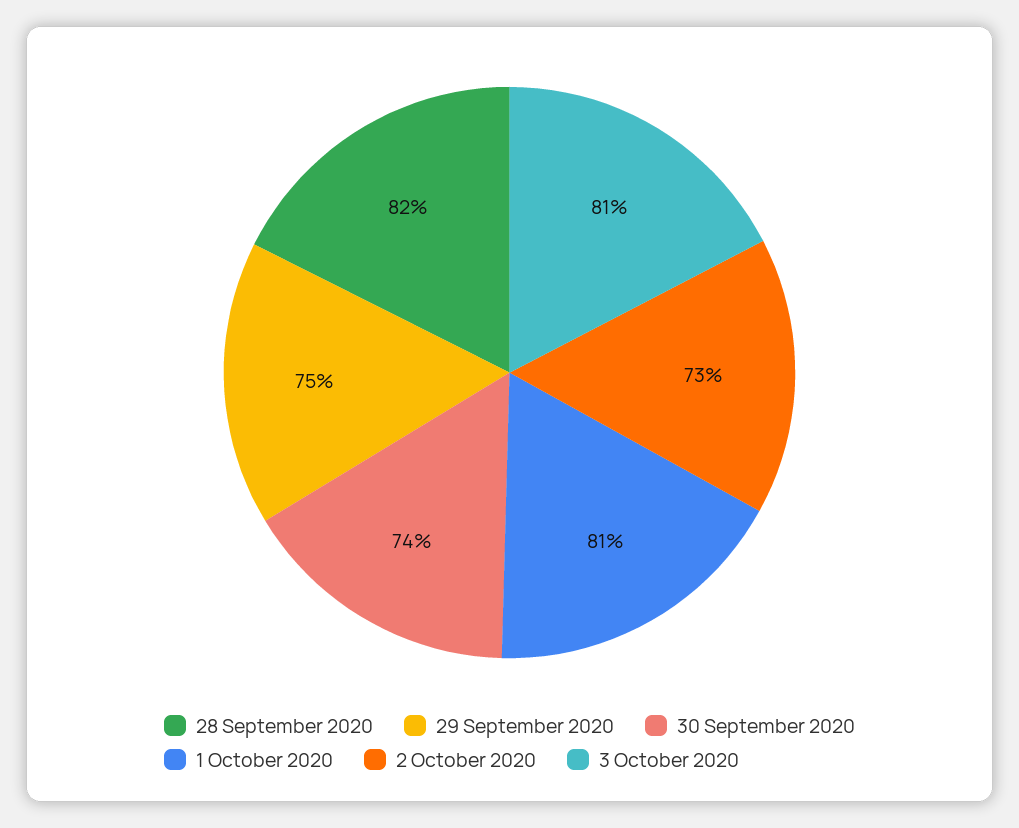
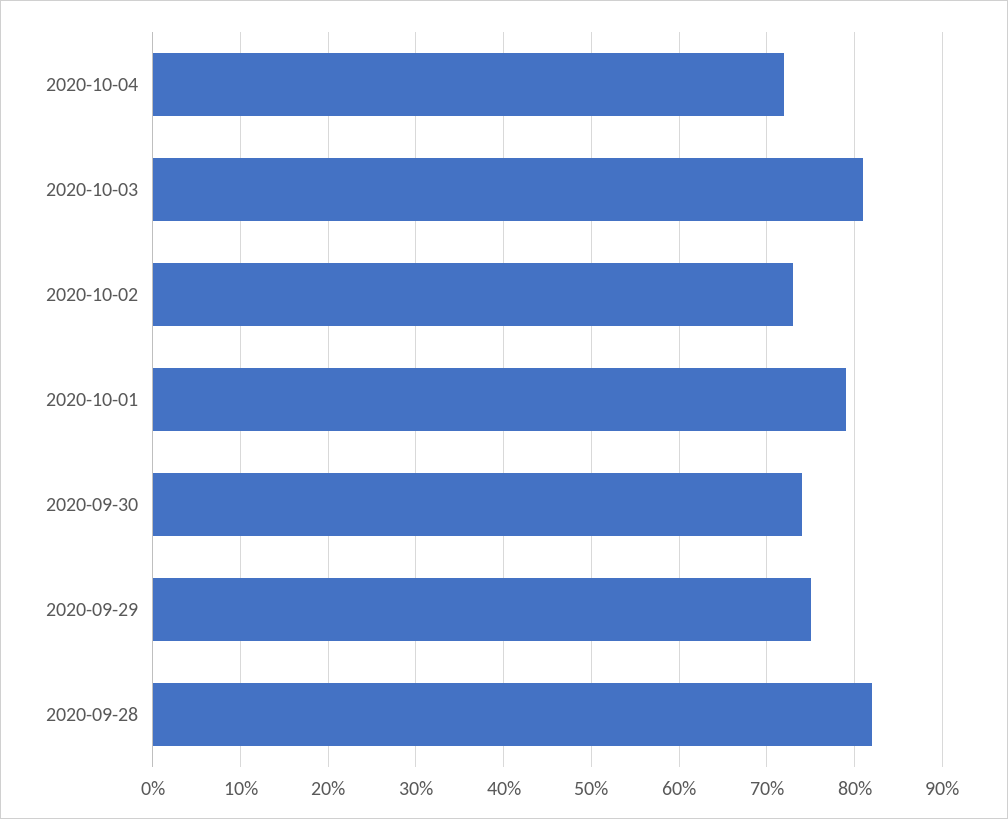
1 October 2020: 81 -> 79
2020-10-04: none -> 72

